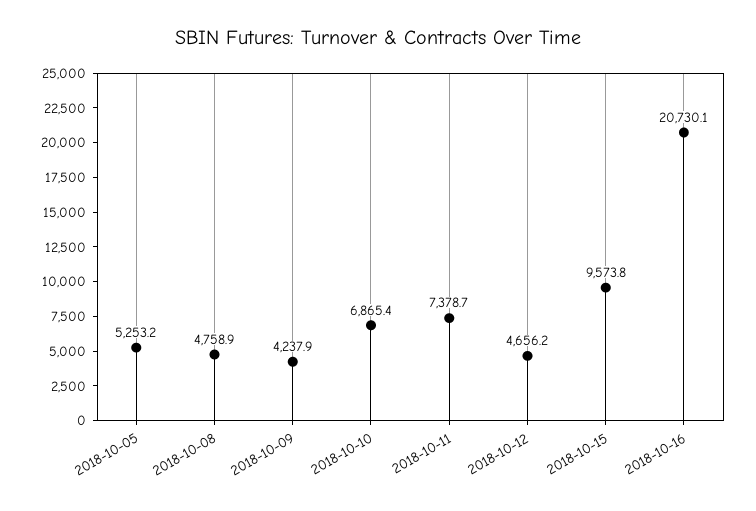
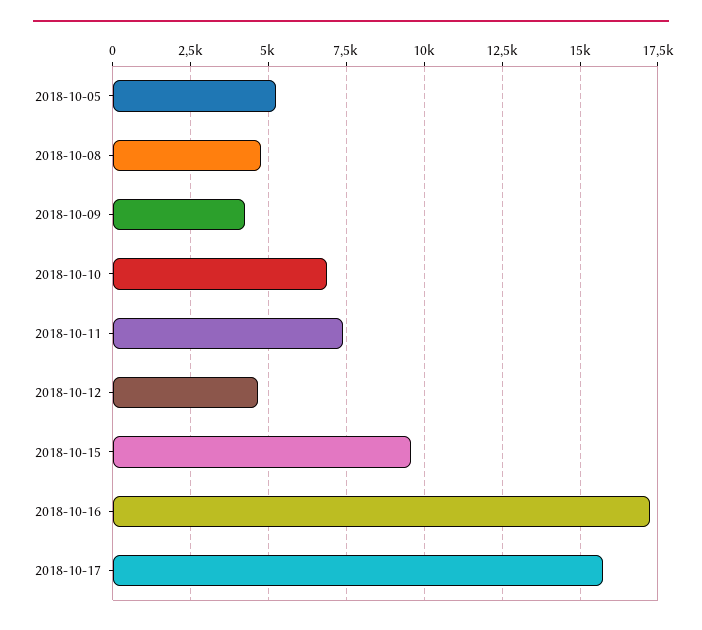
2018-10-16: 20730.1 -> 17250
2018-10-17: none -> 15750

